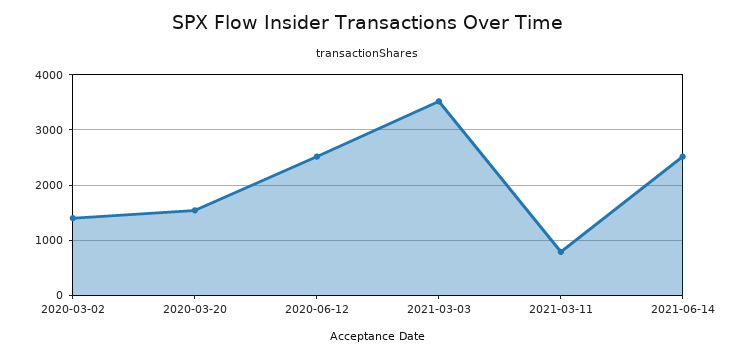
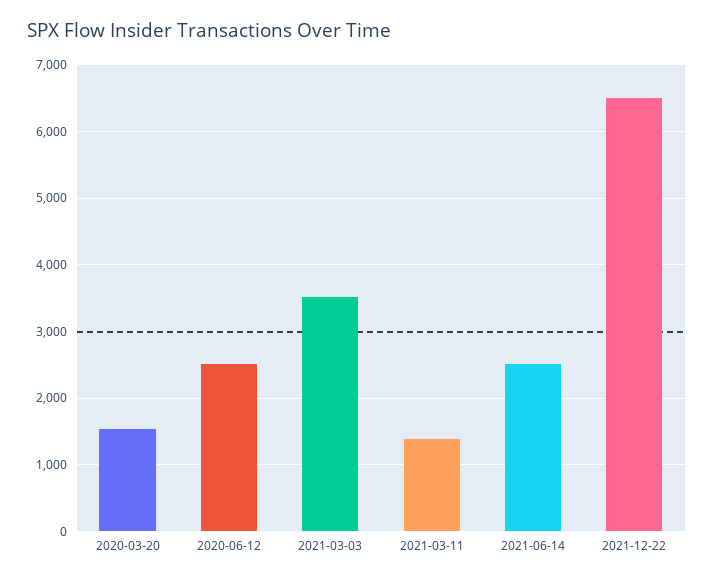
2020-03-02: 1400 -> none
2021-03-11: 800 -> 1400
2021-12-22: none -> 6500

